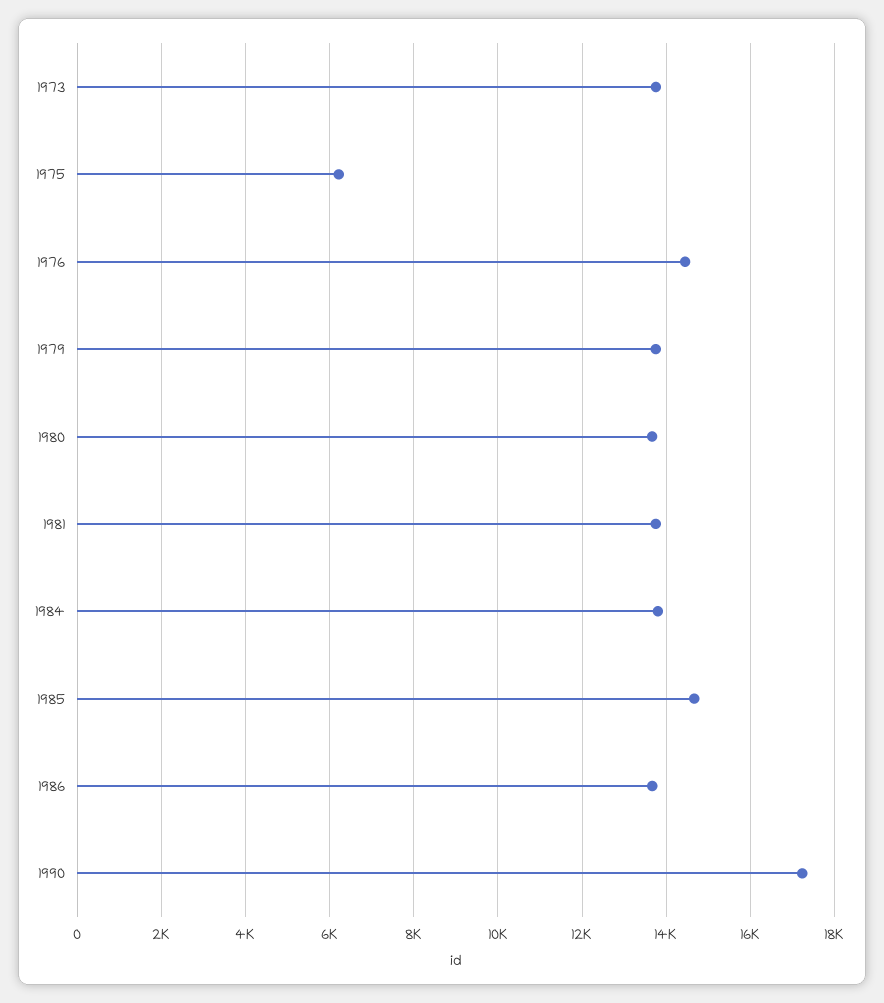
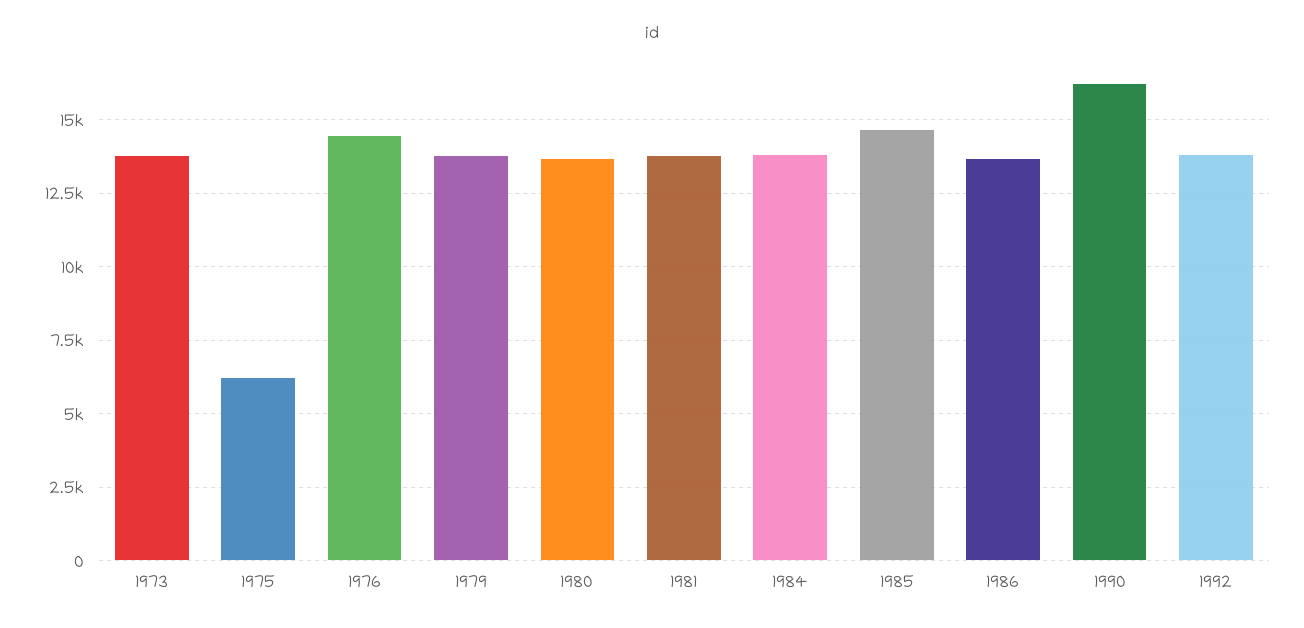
1990: 17200 -> 16250
1992: none -> 13750

